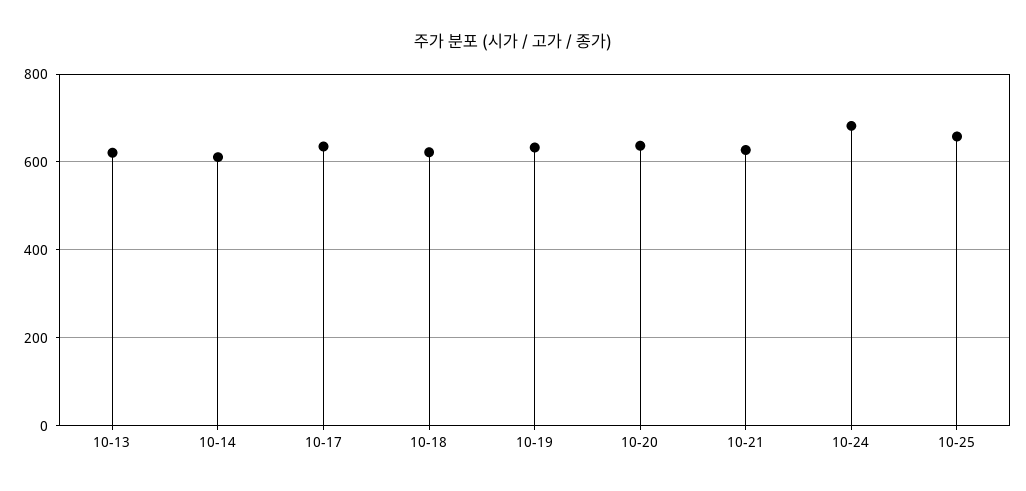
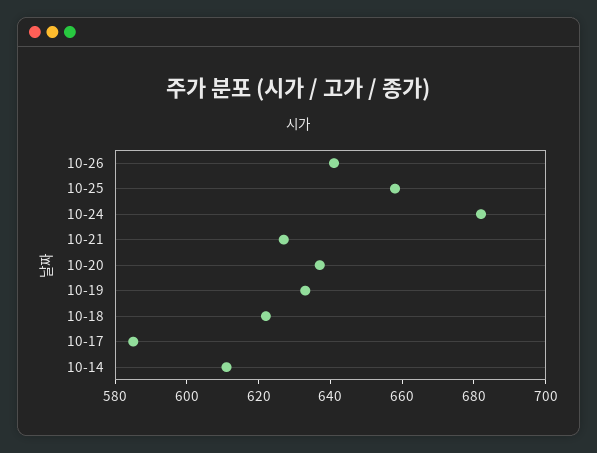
10-13: 620 -> none
10-17: 640 -> 585
10-26: none -> 640

